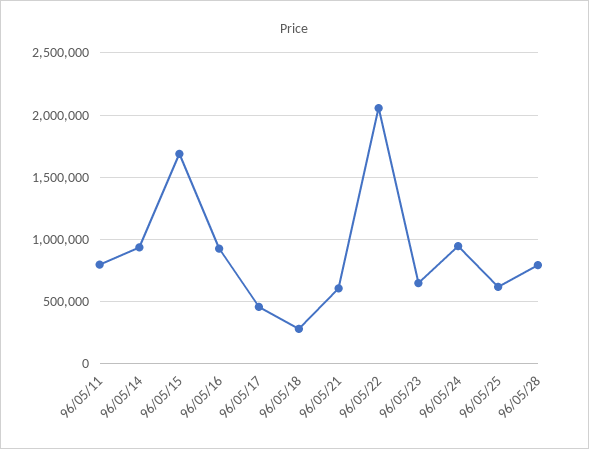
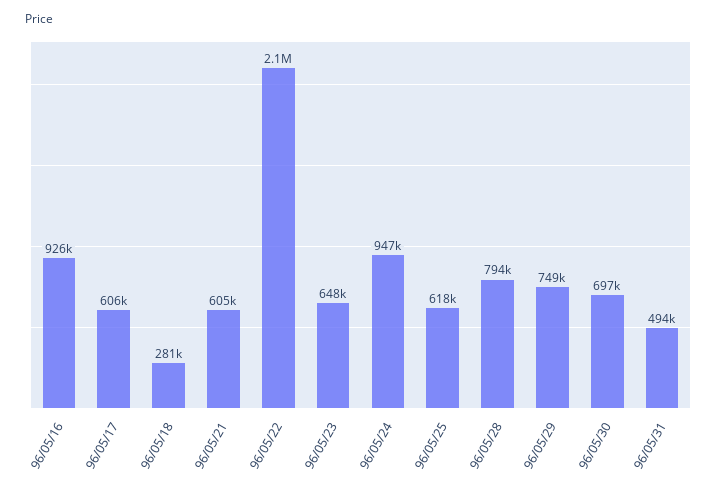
96/05/11: 800000 -> none
96/05/14: 950000 -> none
96/05/15: 1700000 -> none
96/05/17: 450000 -> 606000
96/05/29: none -> 749000
96/05/30: none -> 697000
96/05/31: none -> 494000

